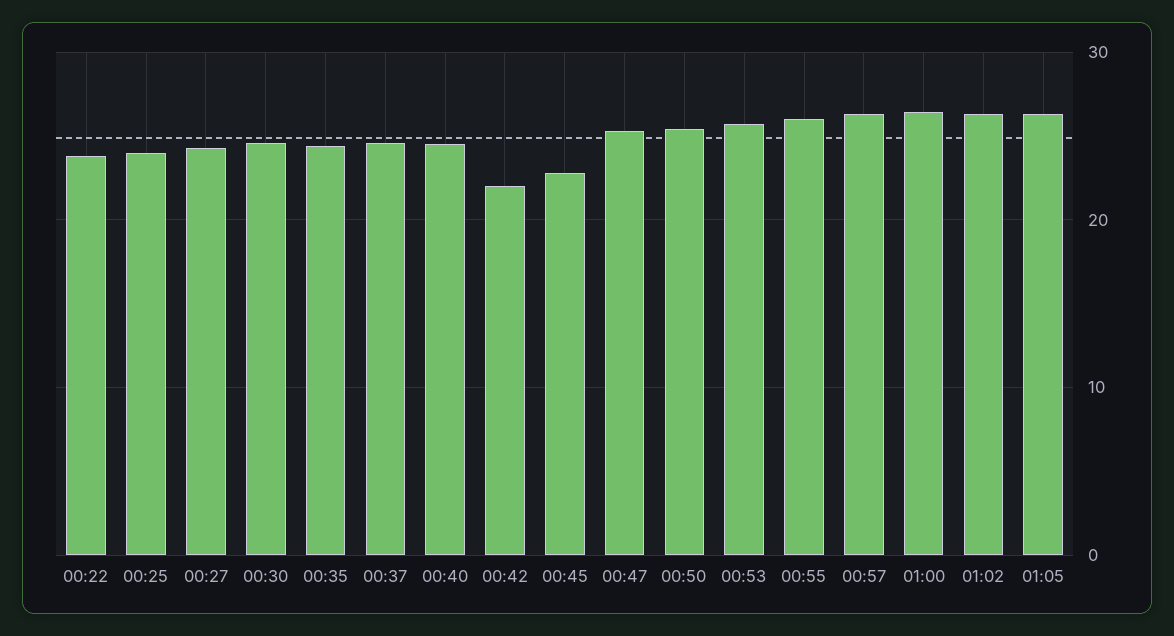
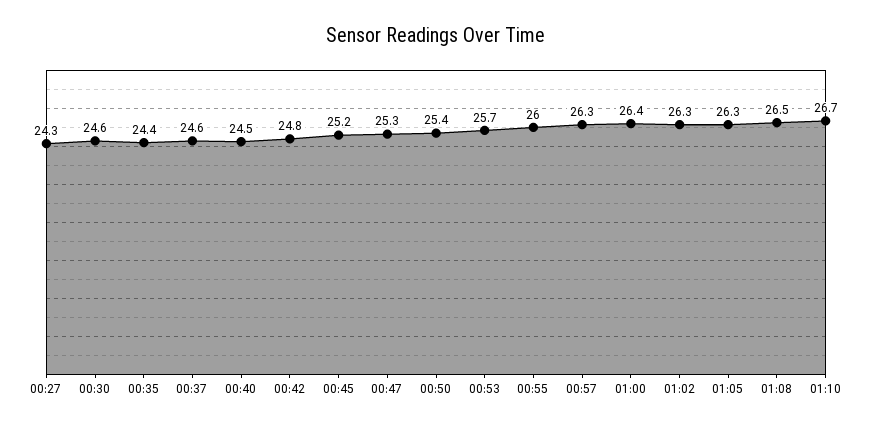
00:22: 24 -> none
00:25: 24 -> none
00:42: 22 -> 24.8
00:45: 23 -> 25.2
01:08: none -> 26.5
01:10: none -> 26.7

